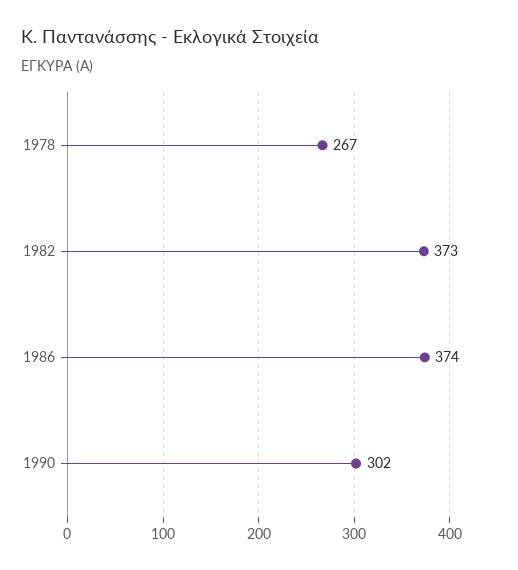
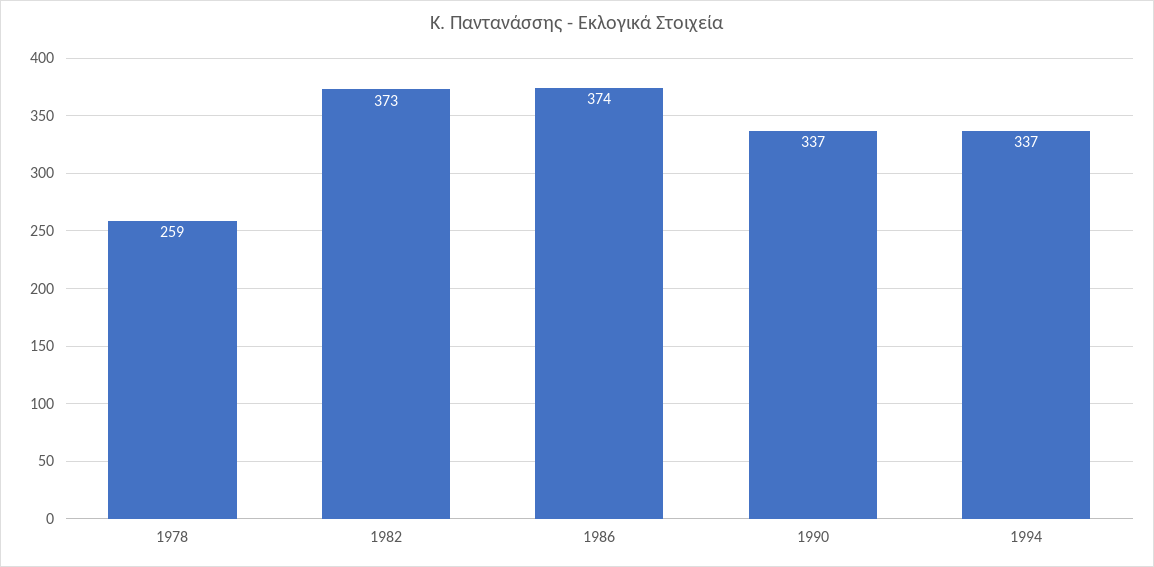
1978: 267 -> 259
1990: 302 -> 337
1994: none -> 337

